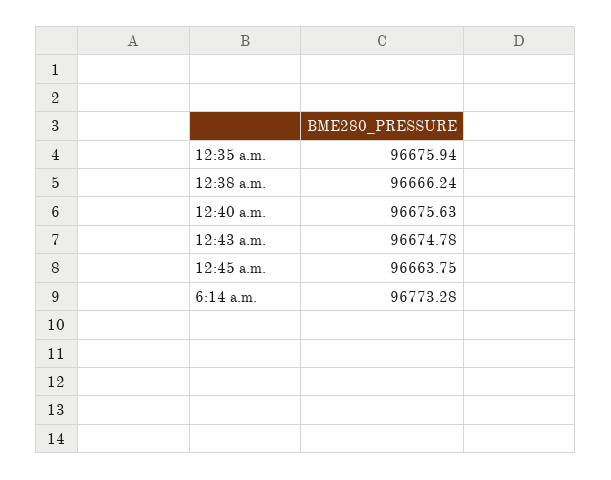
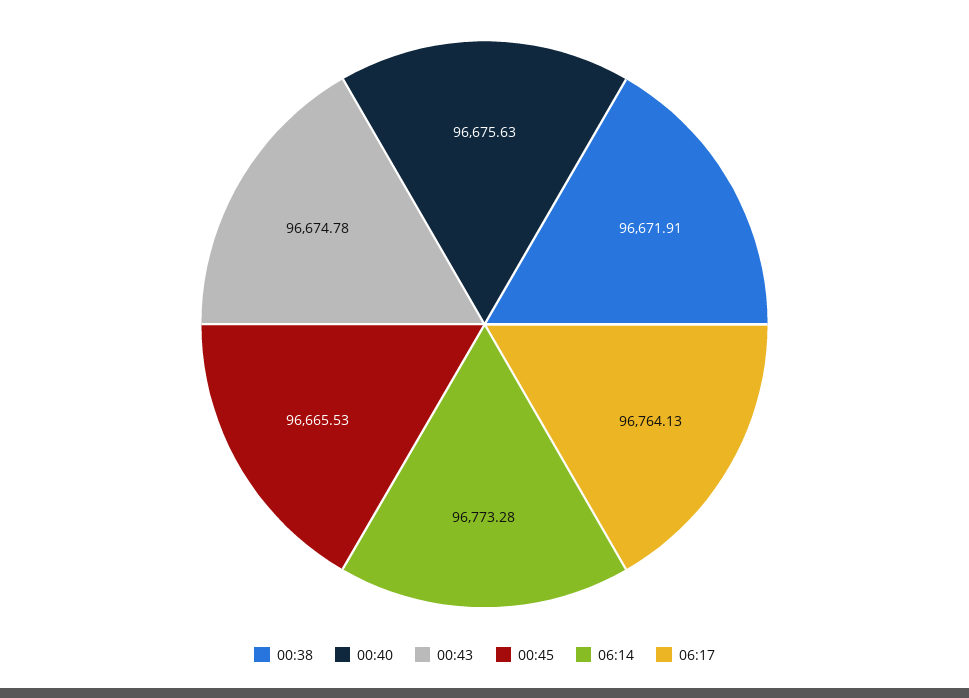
12:35 a.m.: 96675.94 -> none
12:38 a.m.: 96666.24 -> 96671.91
12:45 a.m.: 96663.75 -> 96665.53
06:17: none -> 96764.13

